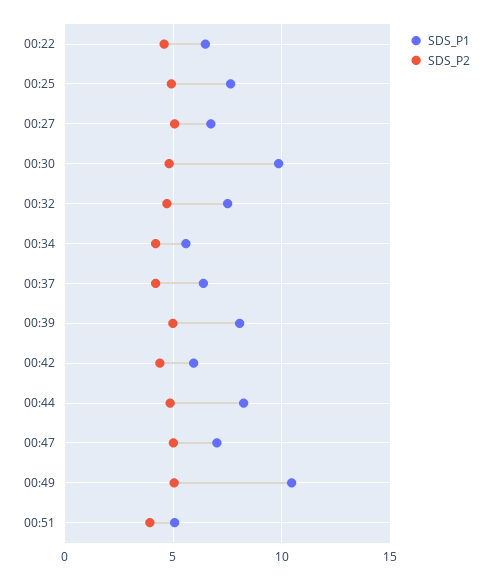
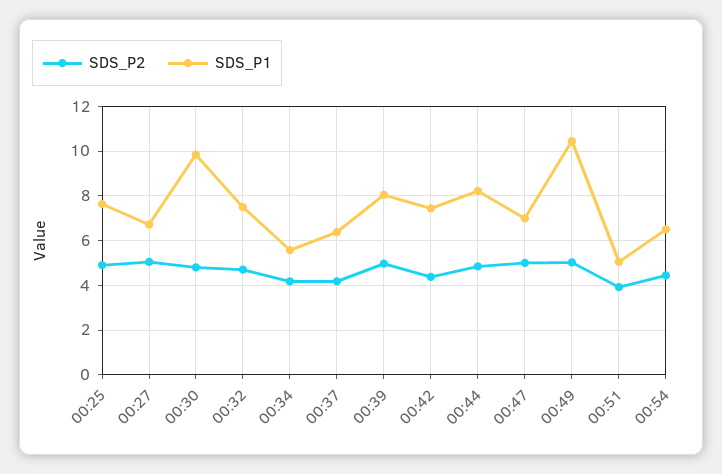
SDS_P1, 00:22: 6.5 -> none
SDS_P2, 00:22: 4.5 -> none
SDS_P1, 00:42: 6 -> 7.5
SDS_P2, 00:54: none -> 4.5
SDS_P1, 00:54: none -> 6.5

